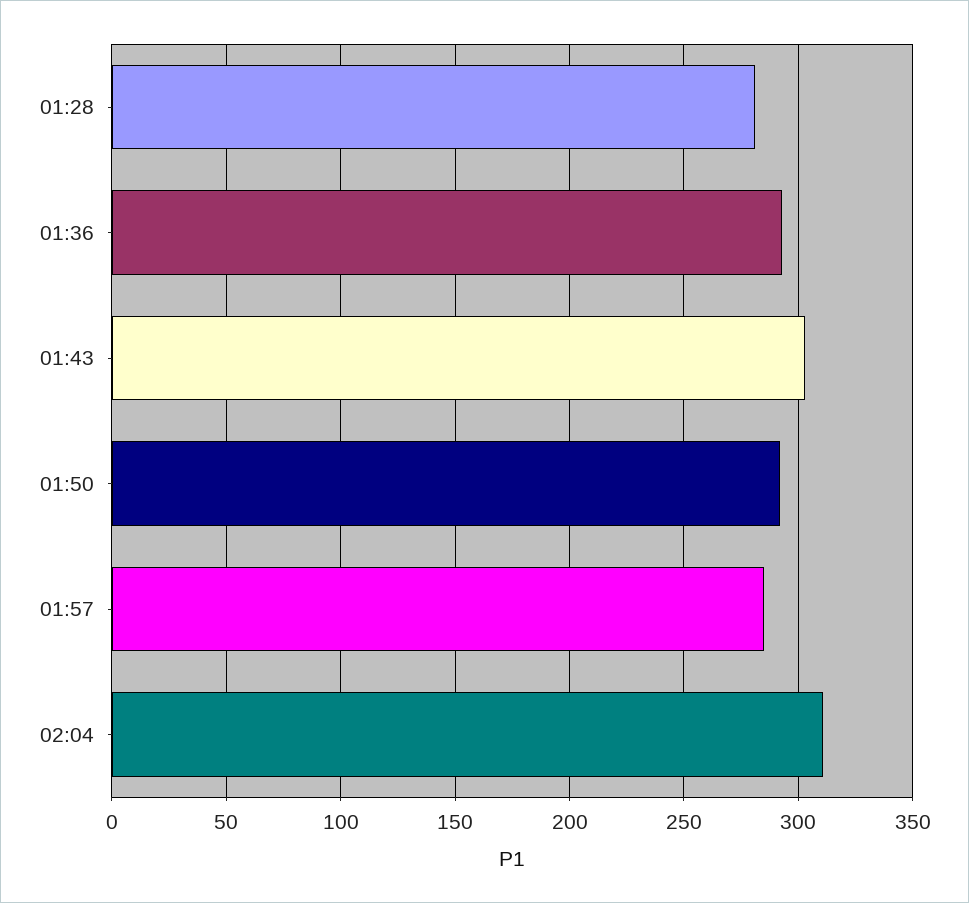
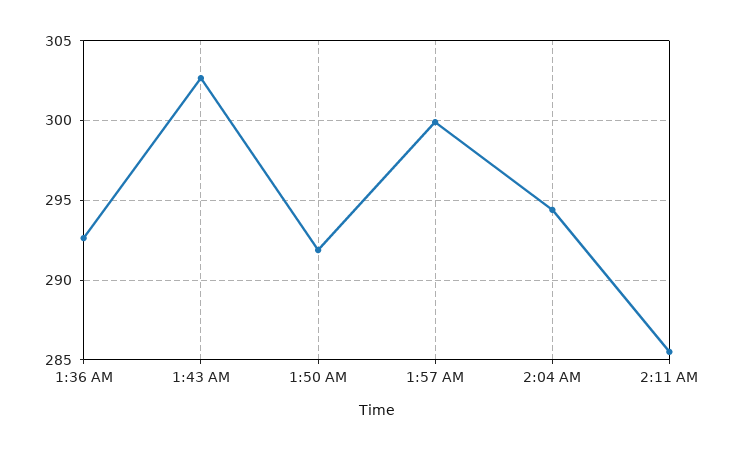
01:28: 280 -> none
01:57: 285 -> 300
02:04: 310 -> 294.5
2:11 AM: none -> 285.5

